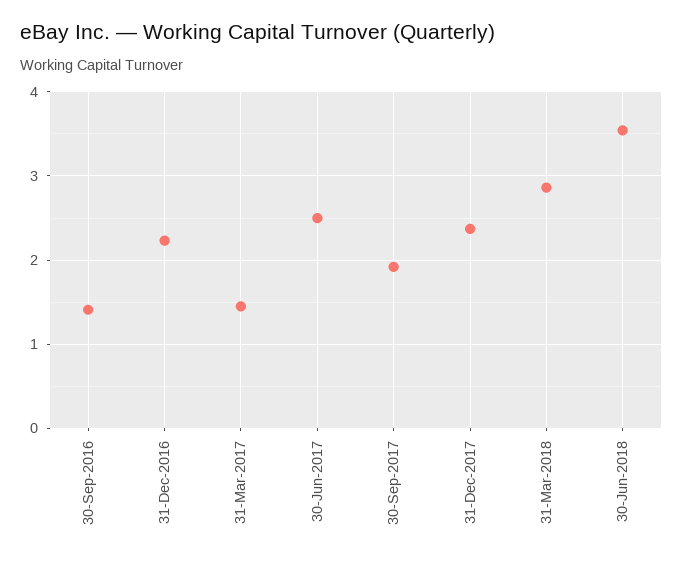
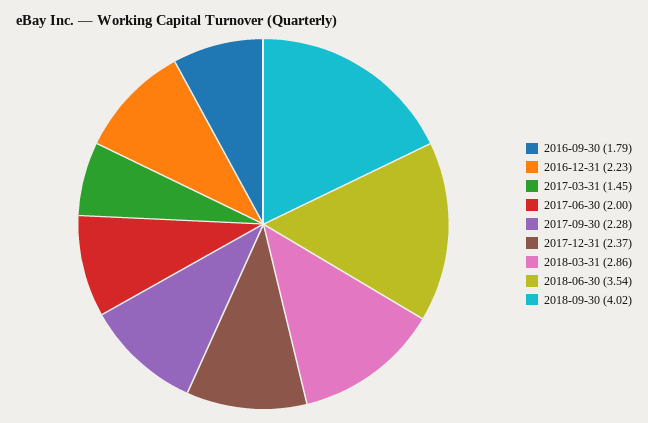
30-Sep-2016: 1.4 -> 1.79
30-Jun-2017: 2.5 -> 2
30-Sep-2017: 1.9 -> 2.28
2018-09-30: none -> 4.02

